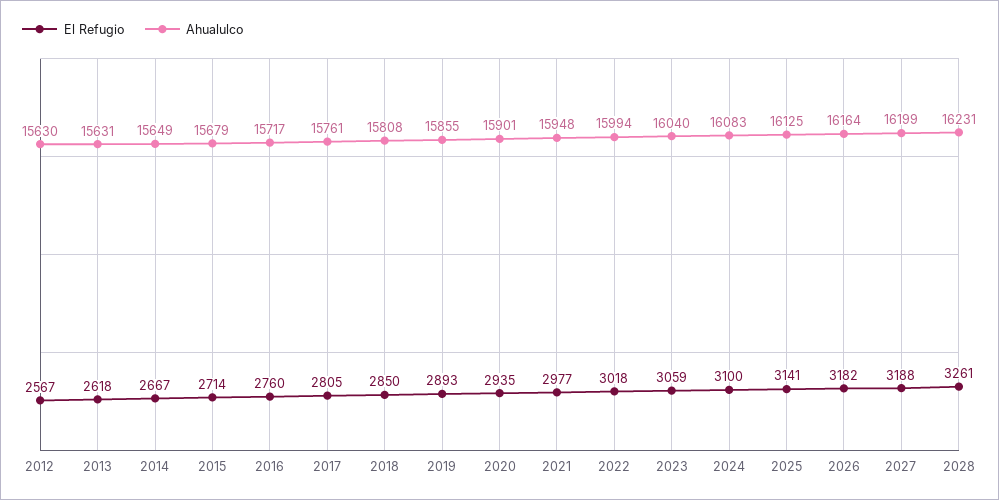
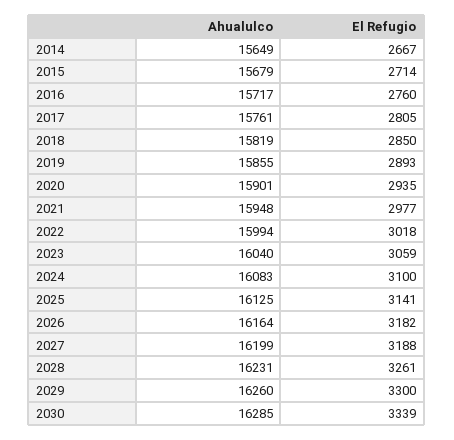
El Refugio, 2012: 2567 -> none
Ahualulco, 2012: 15630 -> none
El Refugio, 2013: 2618 -> none
Ahualulco, 2013: 15631 -> none
Ahualulco, 2018: 15808 -> 15819
Ahualulco, 2029: none -> 16260
El Refugio, 2029: none -> 3300
Ahualulco, 2030: none -> 16285
El Refugio, 2030: none -> 3339

